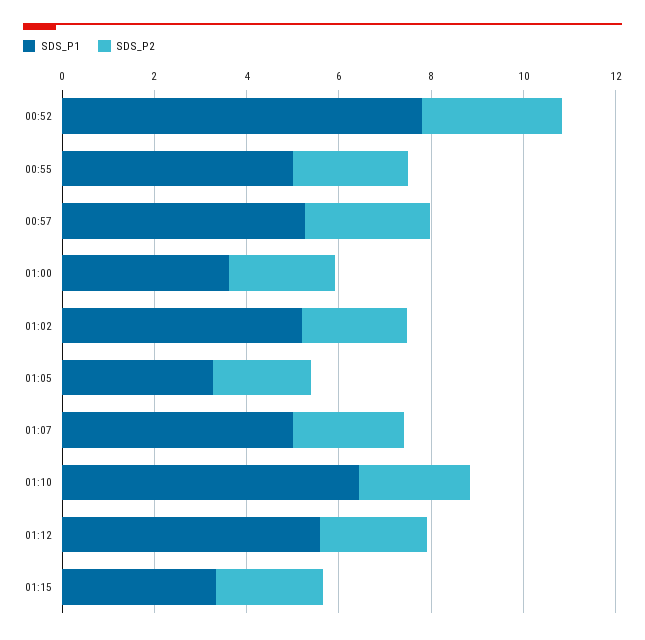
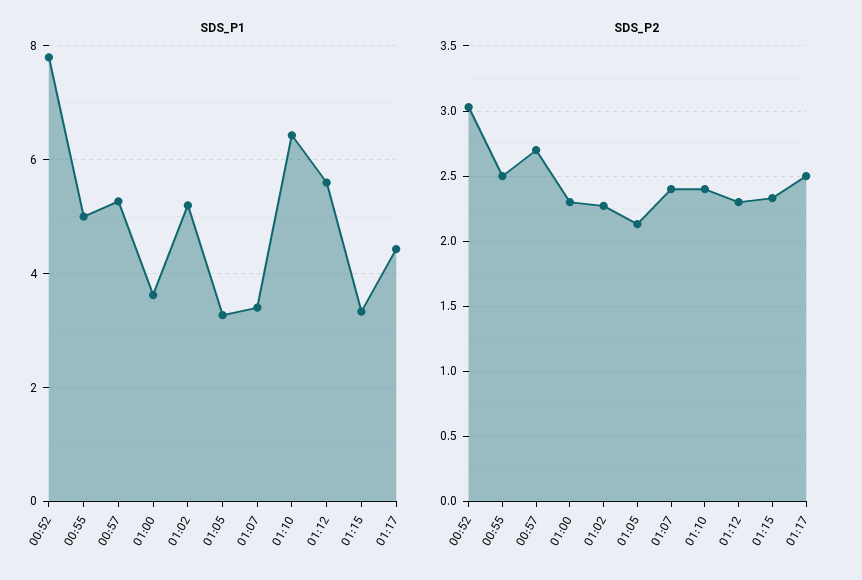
SDS_P1, 01:07: 5 -> 3.4
SDS_P1, 01:17: none -> 4.4
SDS_P2, 01:17: none -> 2.5

